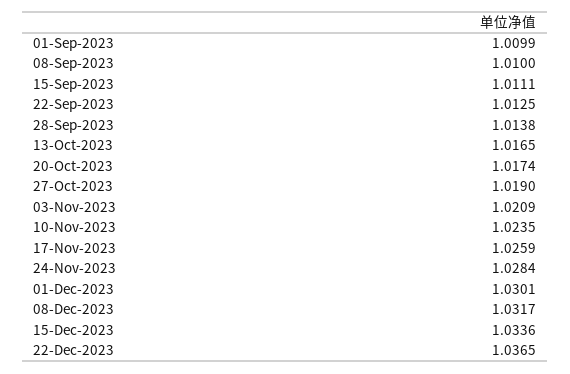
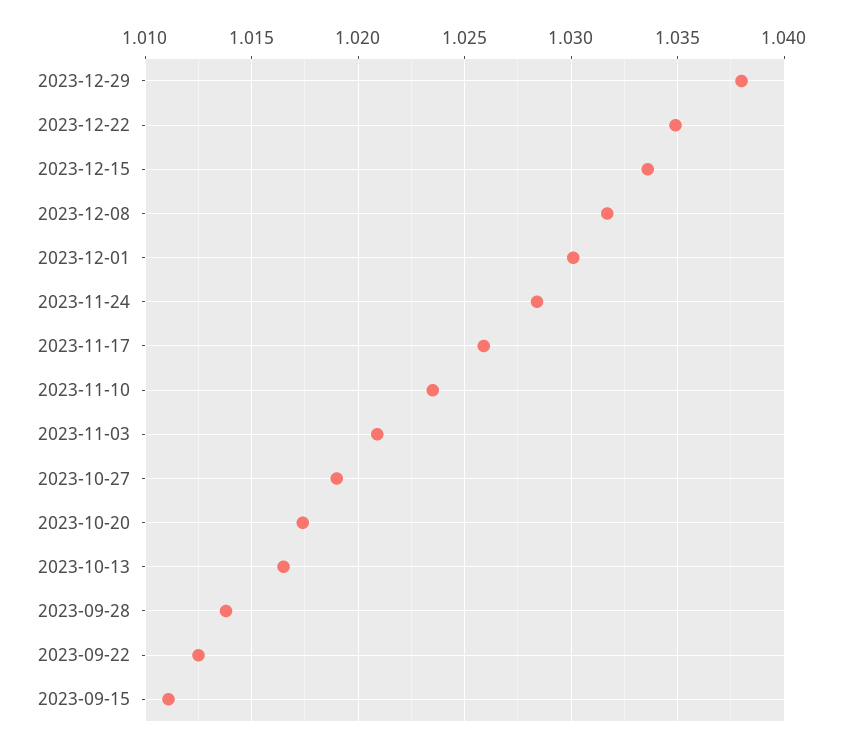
01-Sep-2023: 1.0099 -> none
08-Sep-2023: 1.01 -> none
22-Dec-2023: 1.0365 -> 1.035
2023-12-29: none -> 1.038

